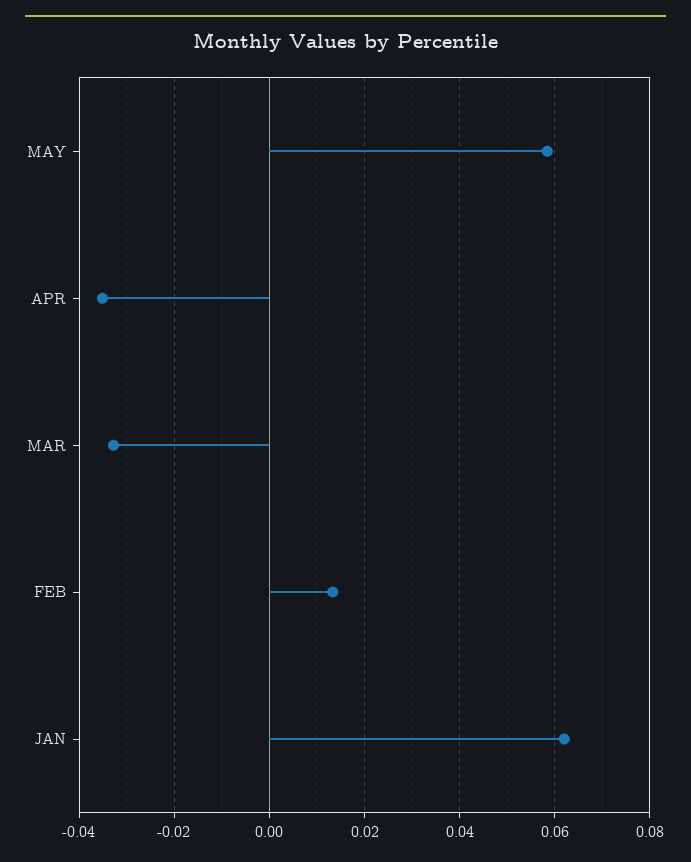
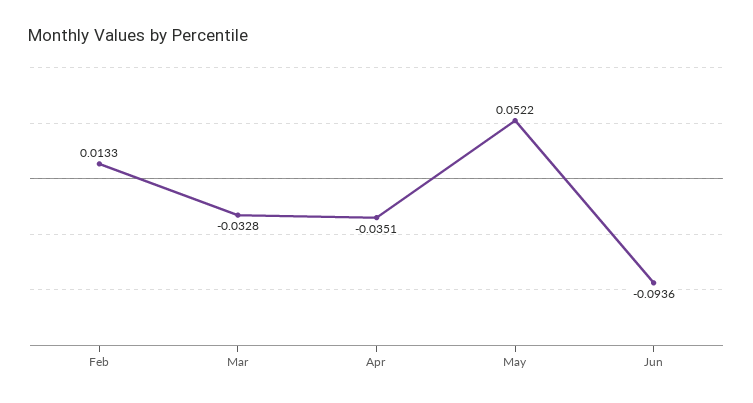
MAY: 0.058 -> 0.0522
JAN: 0.062 -> none
Jun: none -> -0.0936

